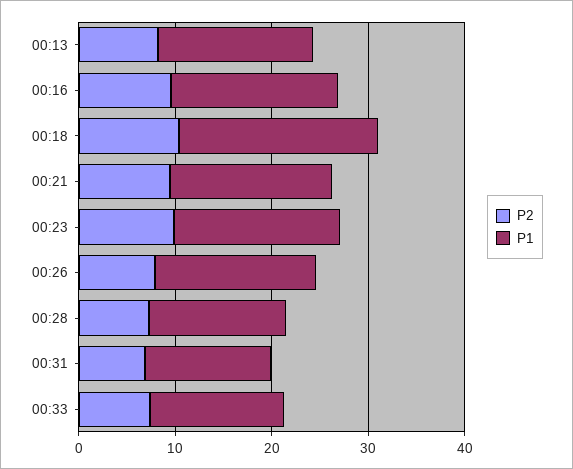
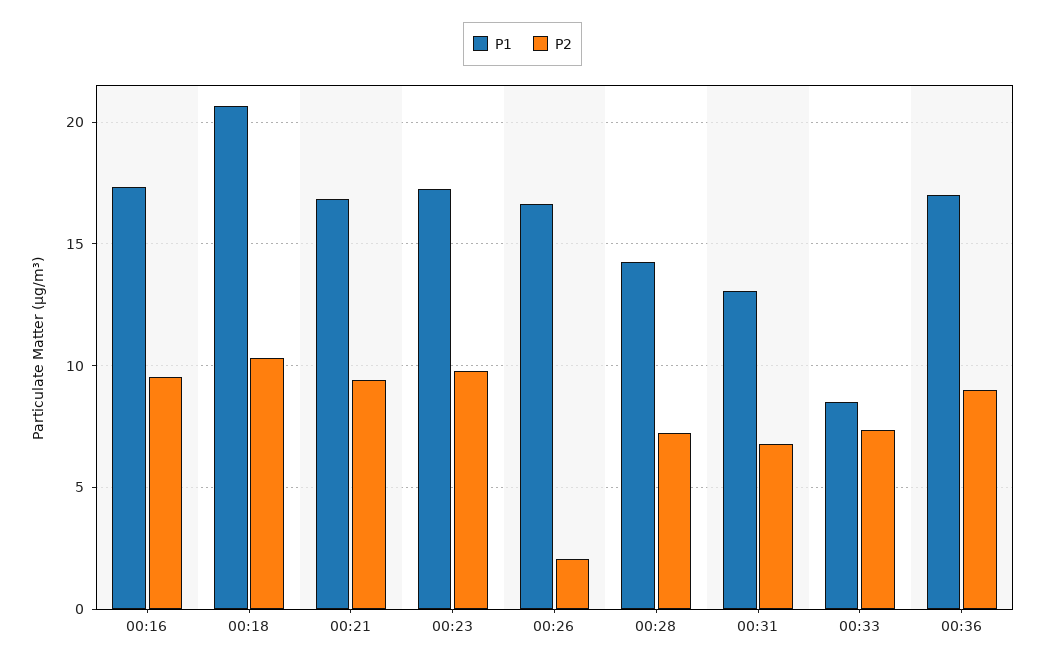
P2, 00:13: 8 -> none
P1, 00:13: 16 -> none
P2, 00:26: 8 -> 2
P1, 00:33: 14 -> 8.5
P1, 00:36: none -> 17
P2, 00:36: none -> 9

